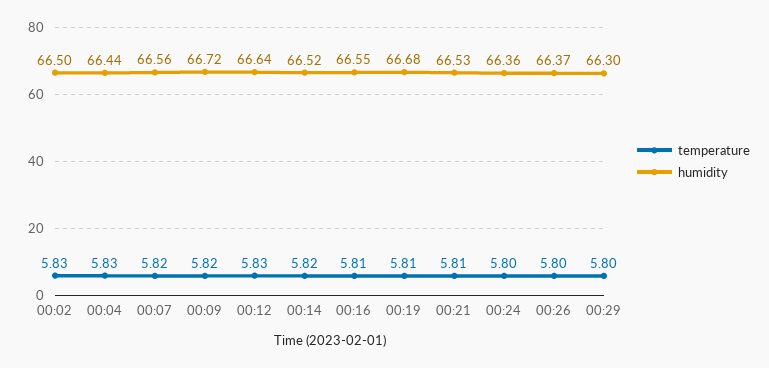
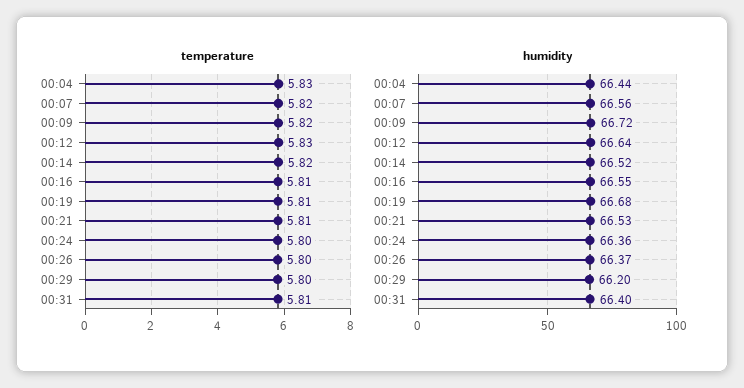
temperature, 00:02: 5.83 -> none
humidity, 00:02: 66.5 -> none
humidity, 00:29: 66.3 -> 66.2
temperature, 00:31: none -> 5.81
humidity, 00:31: none -> 66.4

